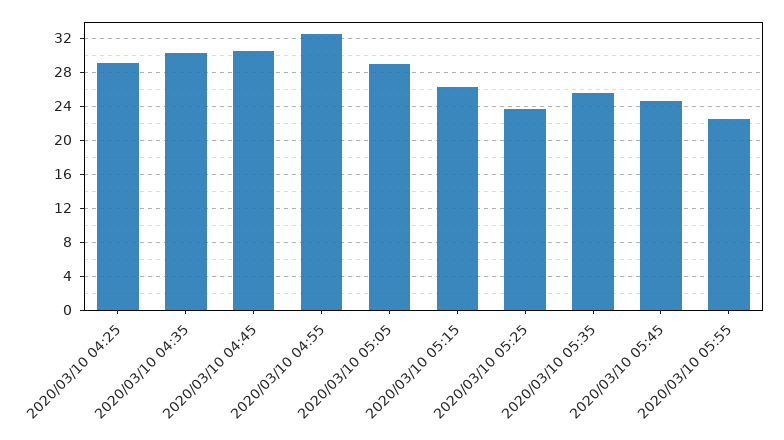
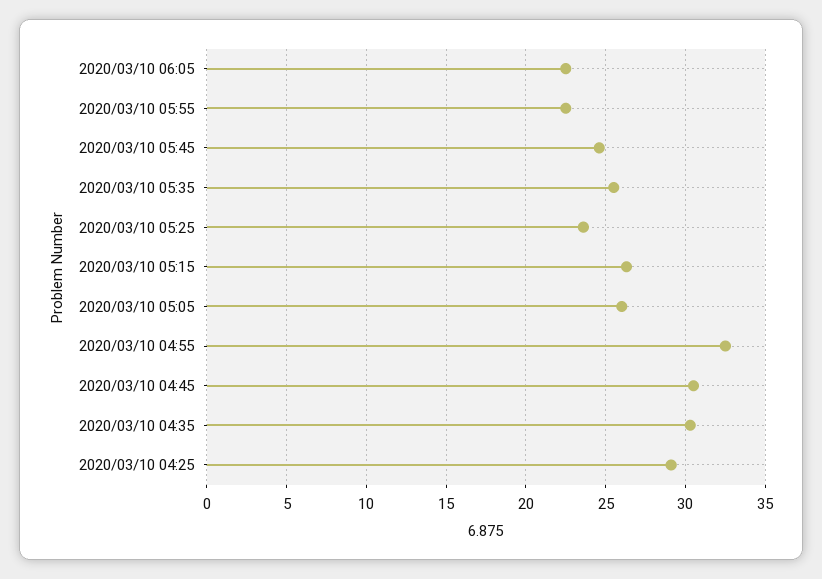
2020/03/10 05:05: 29 -> 26
2020/03/10 06:05: none -> 22.5

